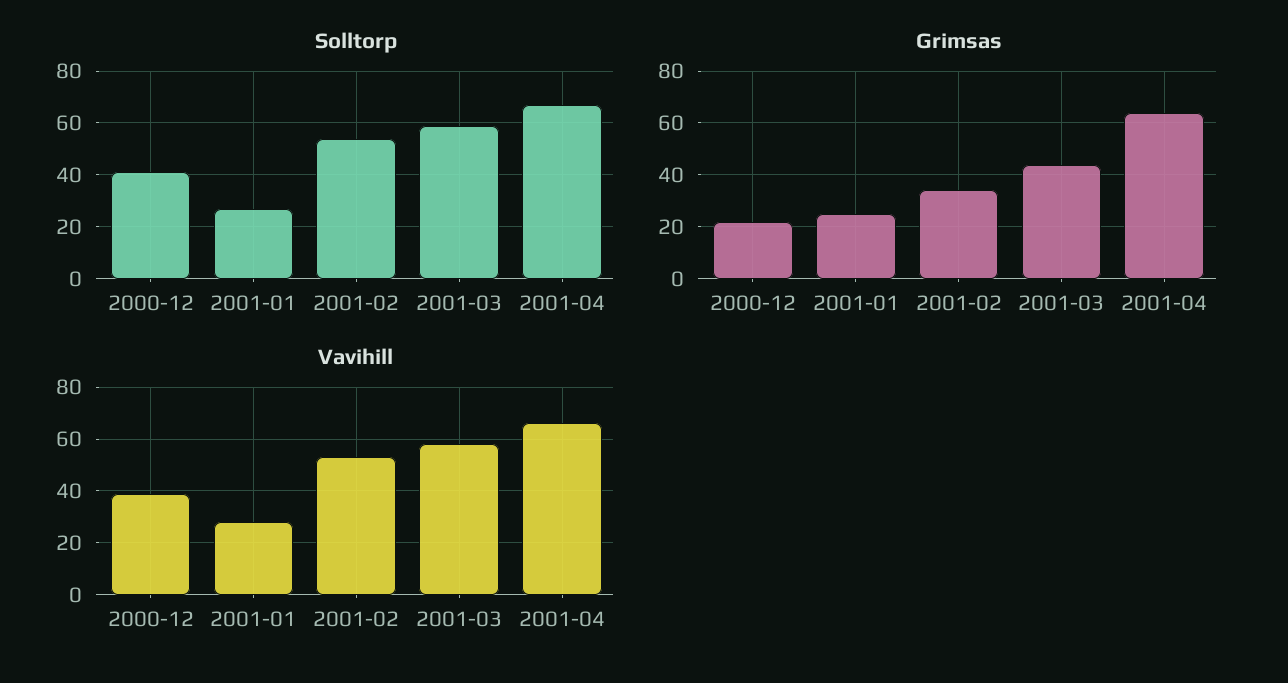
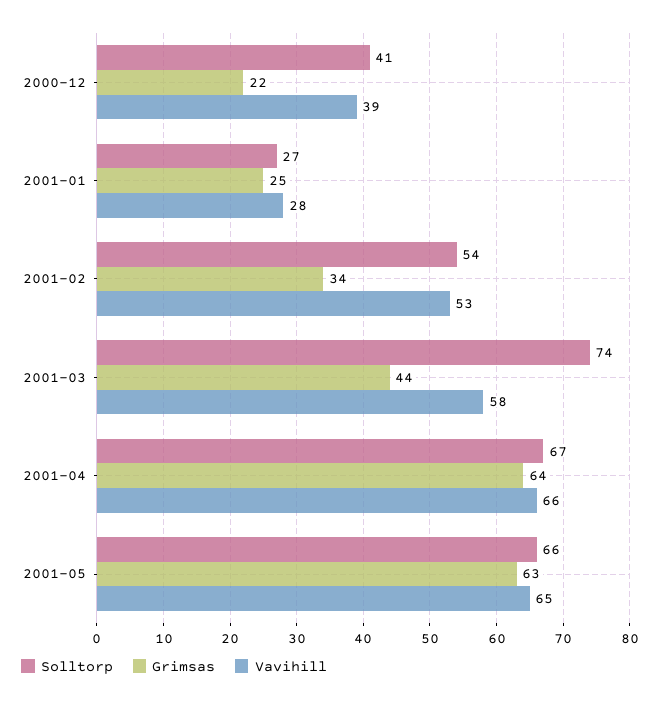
Solltorp, 2001-03: 60 -> 74
Solltorp, 2001-05: none -> 66
Grimsas, 2001-05: none -> 63
Vavihill, 2001-05: none -> 65

